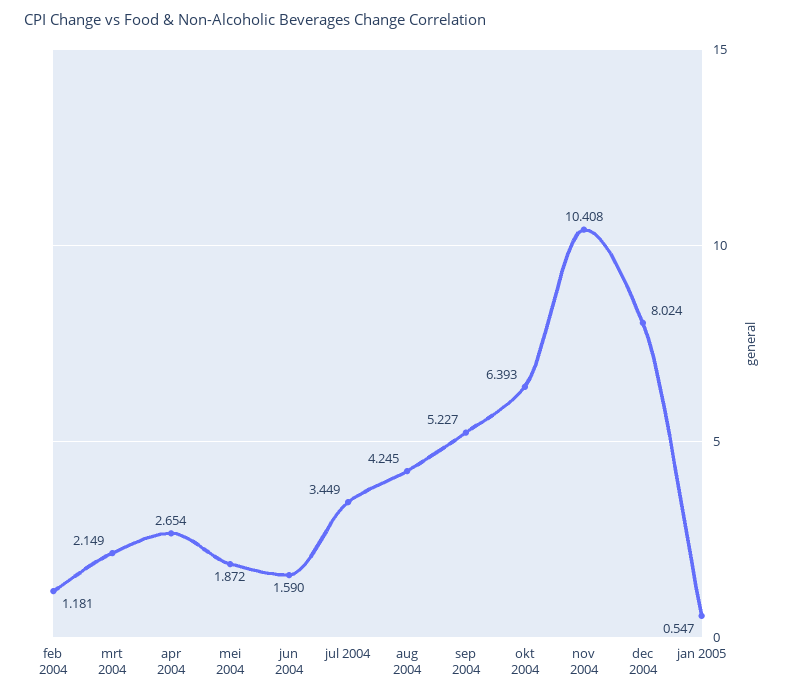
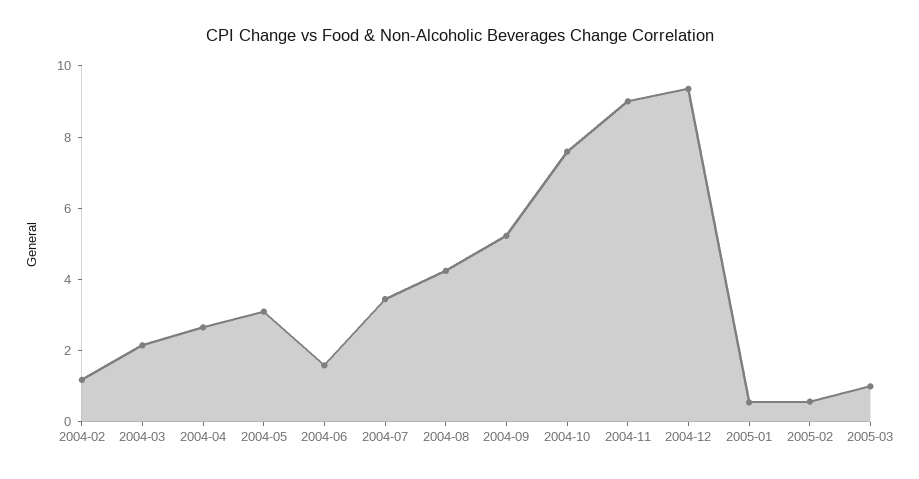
mei 2004: 1.872 -> 3
okt 2004: 6.393 -> 7.5
nov 2004: 10.408 -> 9
dec 2004: 8.024 -> 9.5
2005-02: none -> 0.5
2005-03: none -> 1

